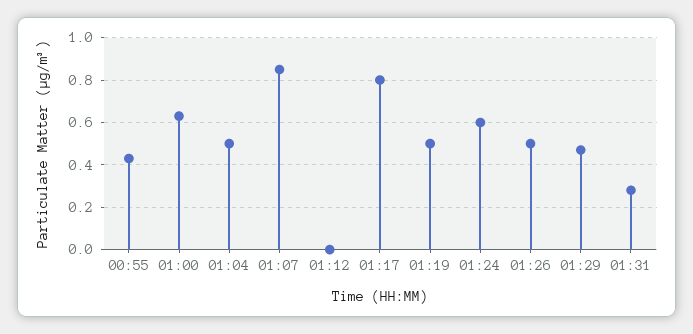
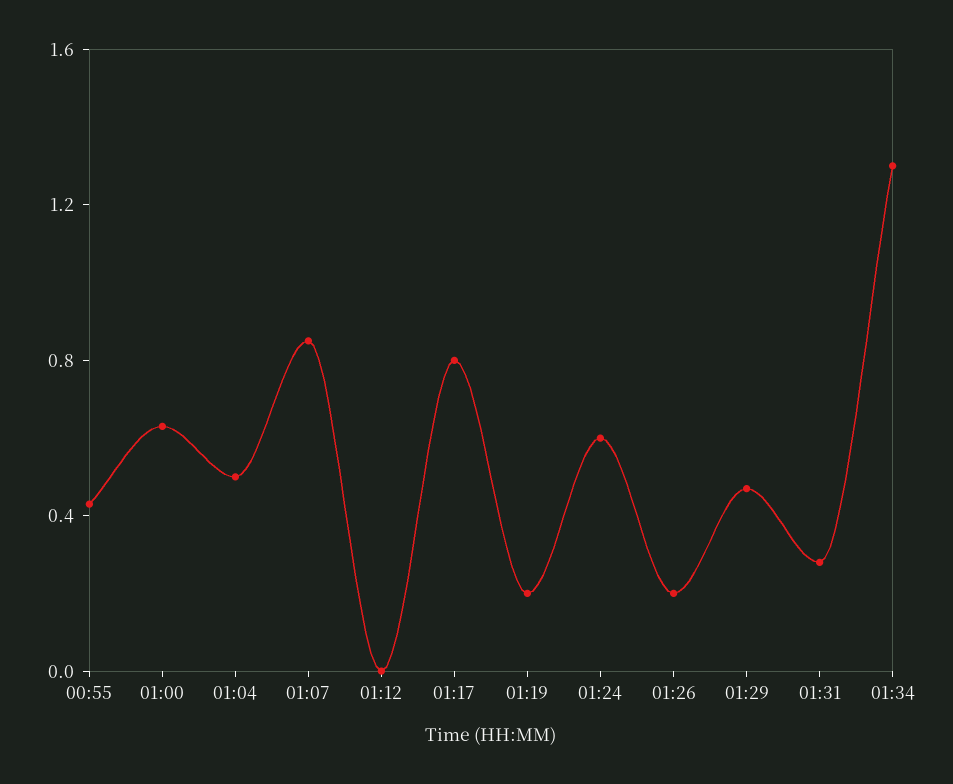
01:19: 0.5 -> 0.2
01:26: 0.5 -> 0.2
01:34: none -> 1.3

